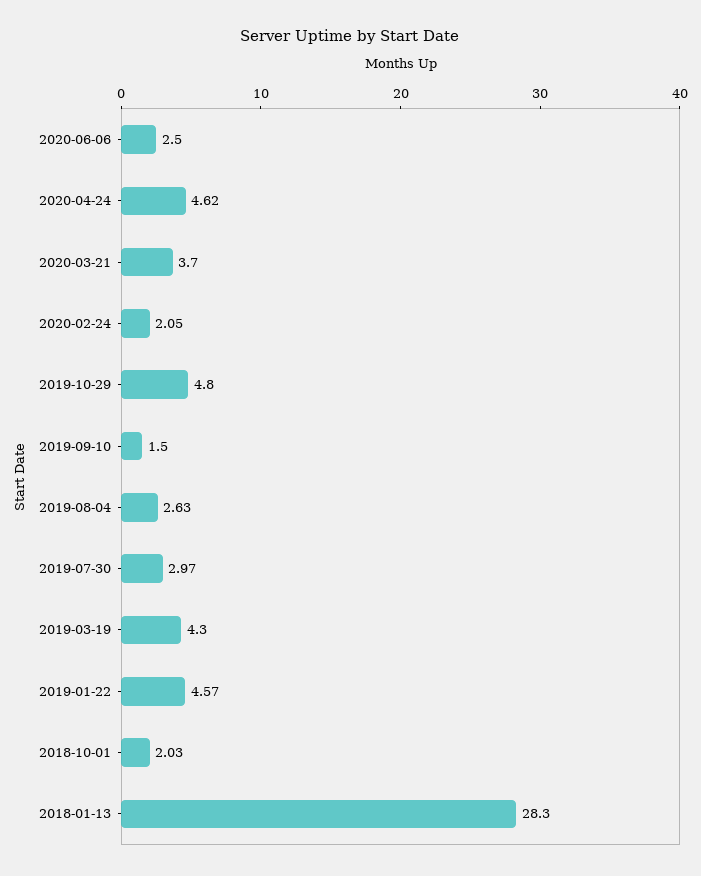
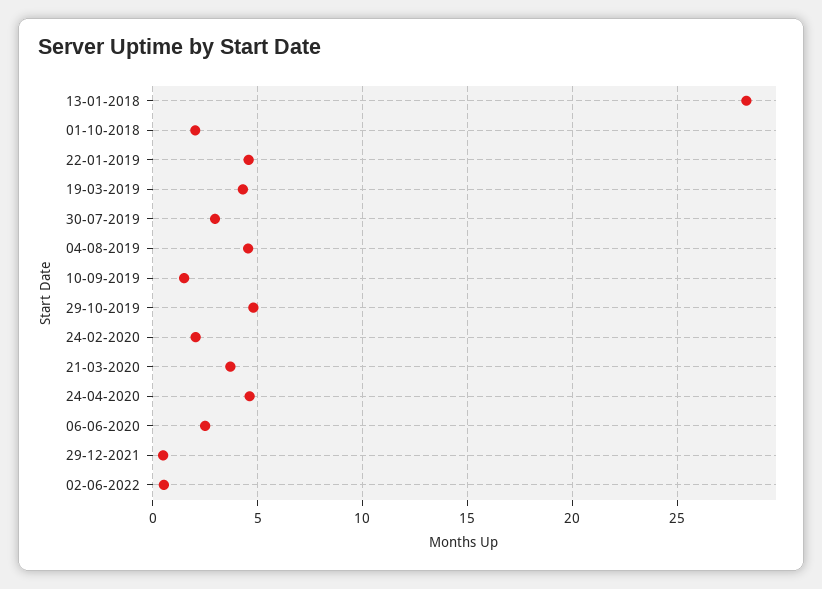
2019-08-04: 2.63 -> 4.5
29-12-2021: none -> 0.5
02-06-2022: none -> 0.5

